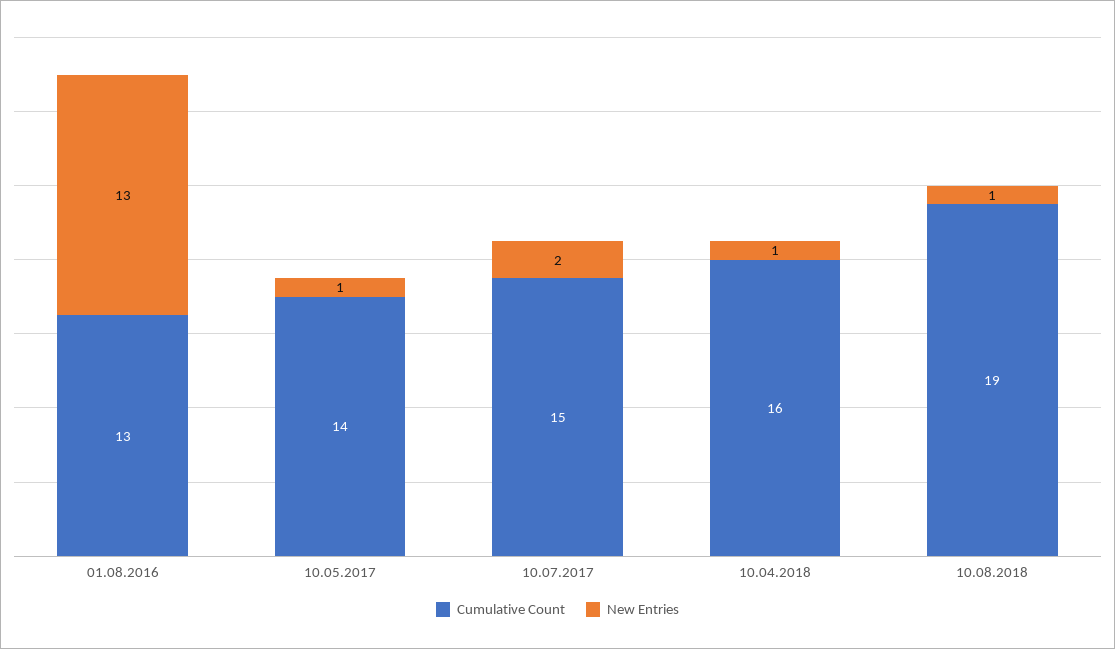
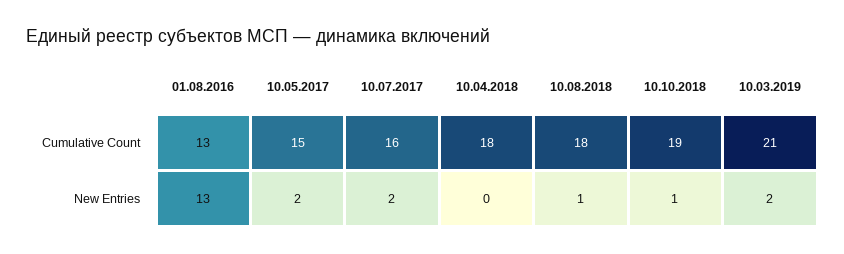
Cumulative Count, 10.05.2017: 14 -> 15
New Entries, 10.05.2017: 1 -> 2
Cumulative Count, 10.07.2017: 15 -> 16
Cumulative Count, 10.04.2018: 16 -> 18
New Entries, 10.04.2018: 1 -> 0
Cumulative Count, 10.08.2018: 19 -> 18
Cumulative Count, 10.10.2018: none -> 19
Cumulative Count, 10.03.2019: none -> 21
New Entries, 10.10.2018: none -> 1
New Entries, 10.03.2019: none -> 2

